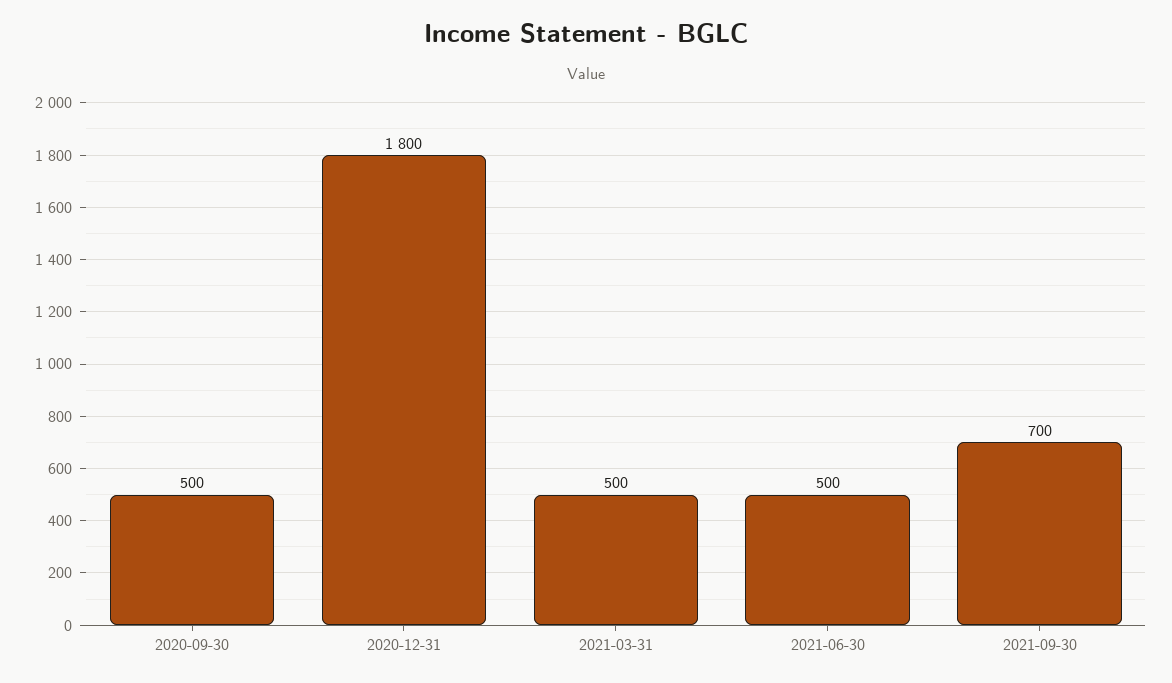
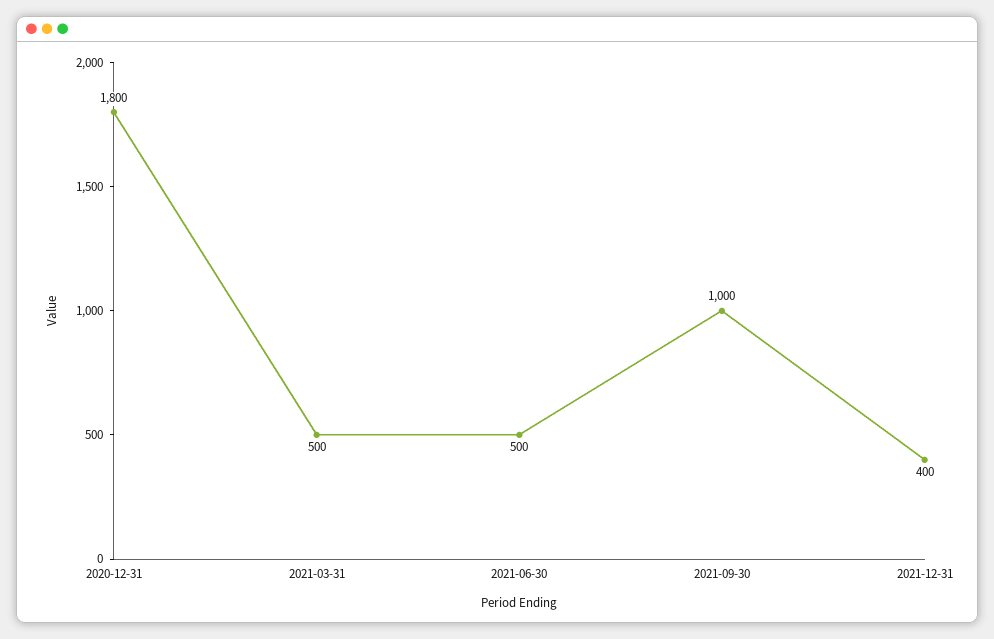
2020-09-30: 500 -> none
2021-09-30: 700 -> 1000
2021-12-31: none -> 400

